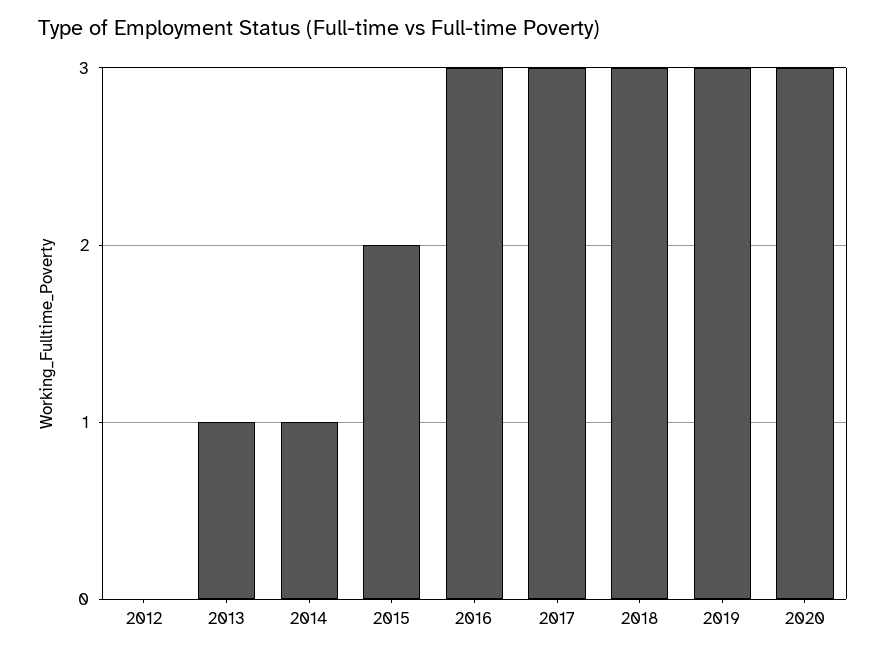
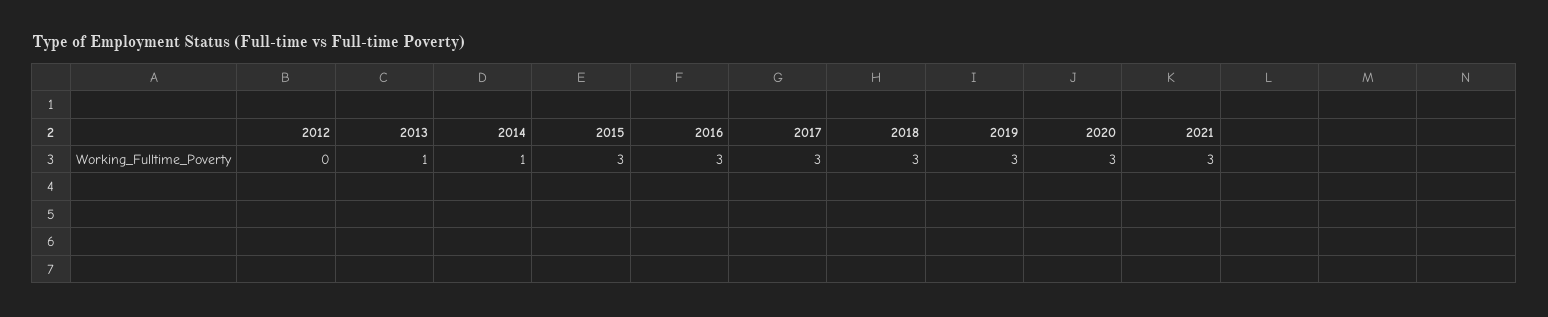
2015: 2 -> 3
2021: none -> 3

